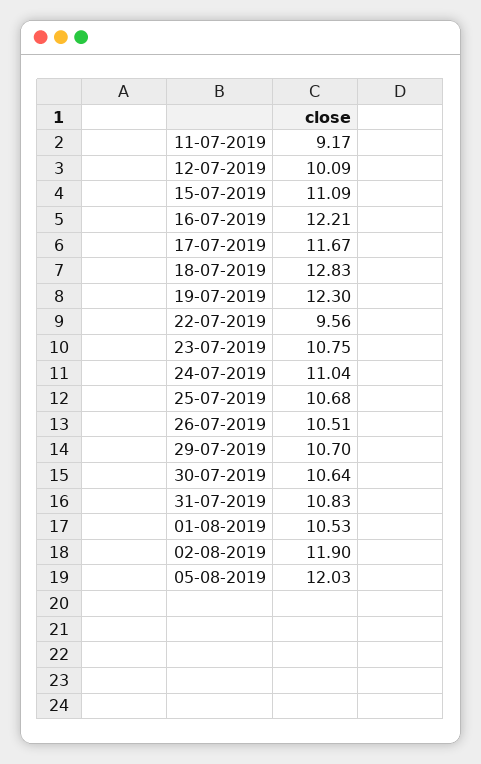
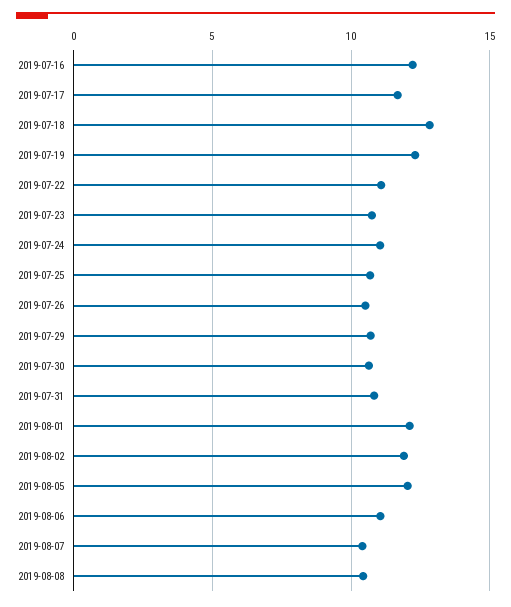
11-07-2019: 9.17 -> none
12-07-2019: 10.09 -> none
15-07-2019: 11.09 -> none
22-07-2019: 9.56 -> 11
01-08-2019: 10.53 -> 12
2019-08-06: none -> 11
2019-08-07: none -> 10.5
2019-08-08: none -> 10.5

